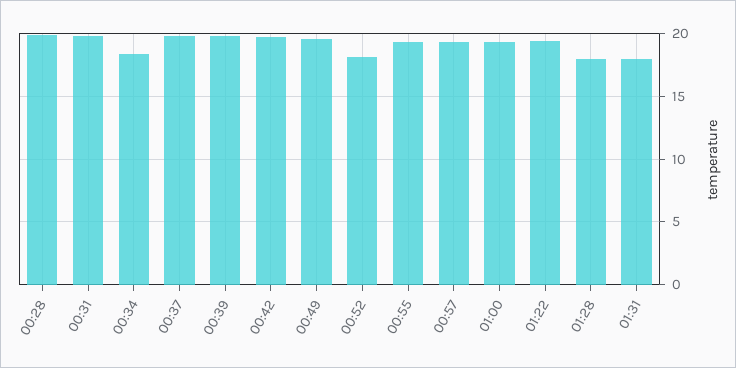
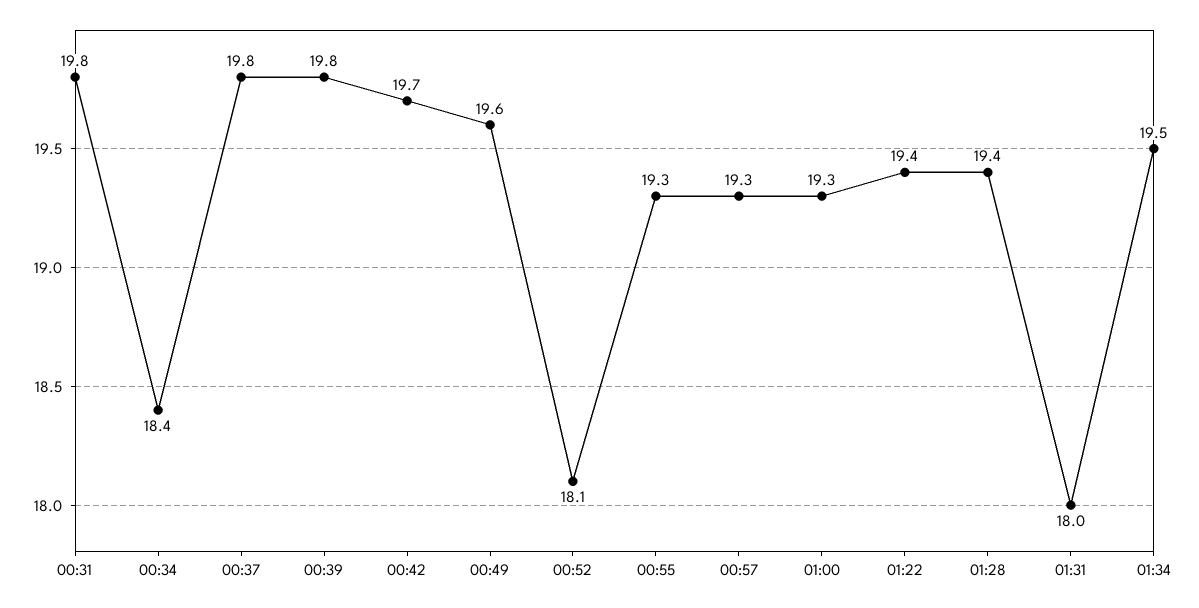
00:28: 20 -> none
01:28: 18 -> 19.4
01:34: none -> 19.5

